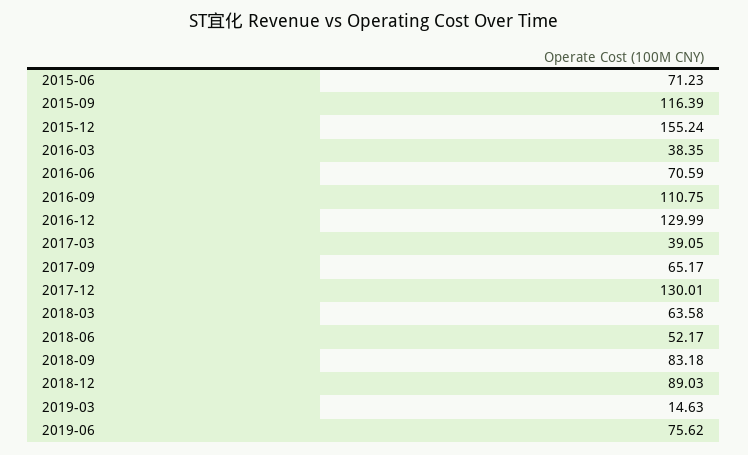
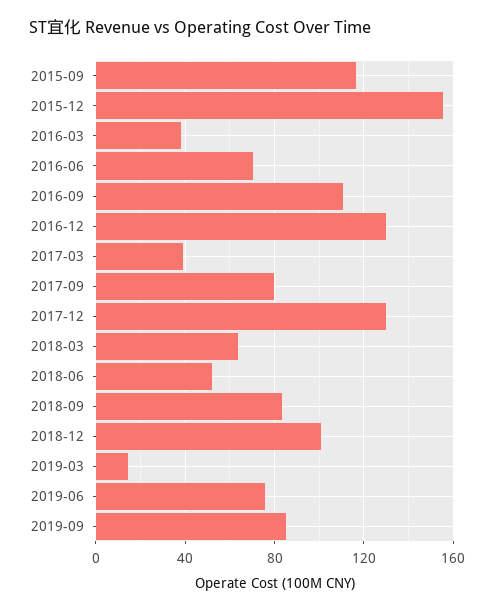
2015-06: 71.23 -> none
2017-09: 65.17 -> 80
2018-12: 89.03 -> 100
2019-09: none -> 85

